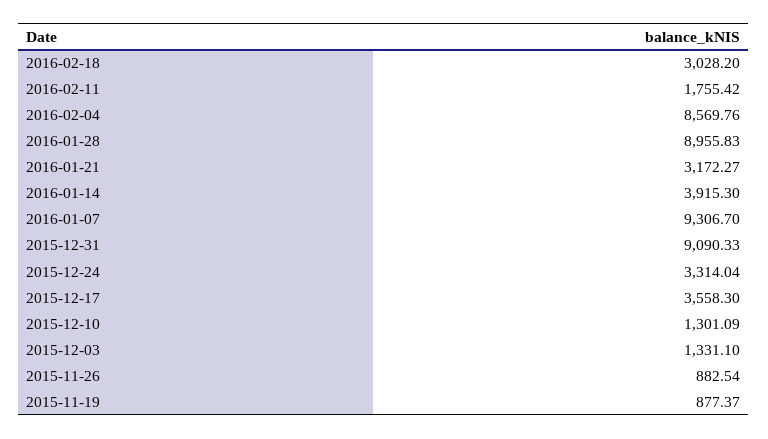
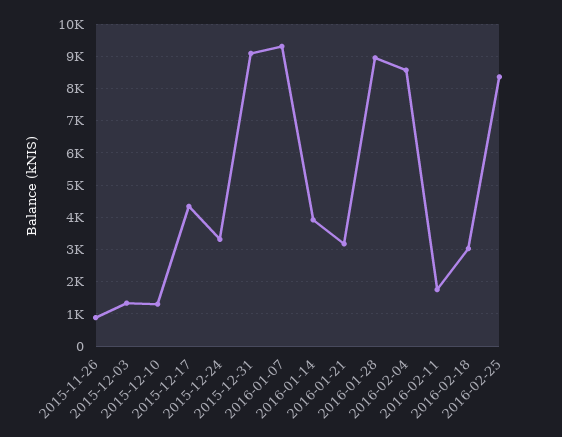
2015-12-17: 3558.3 -> 4400
2015-11-19: 877.37 -> none
2016-02-25: none -> 8400

